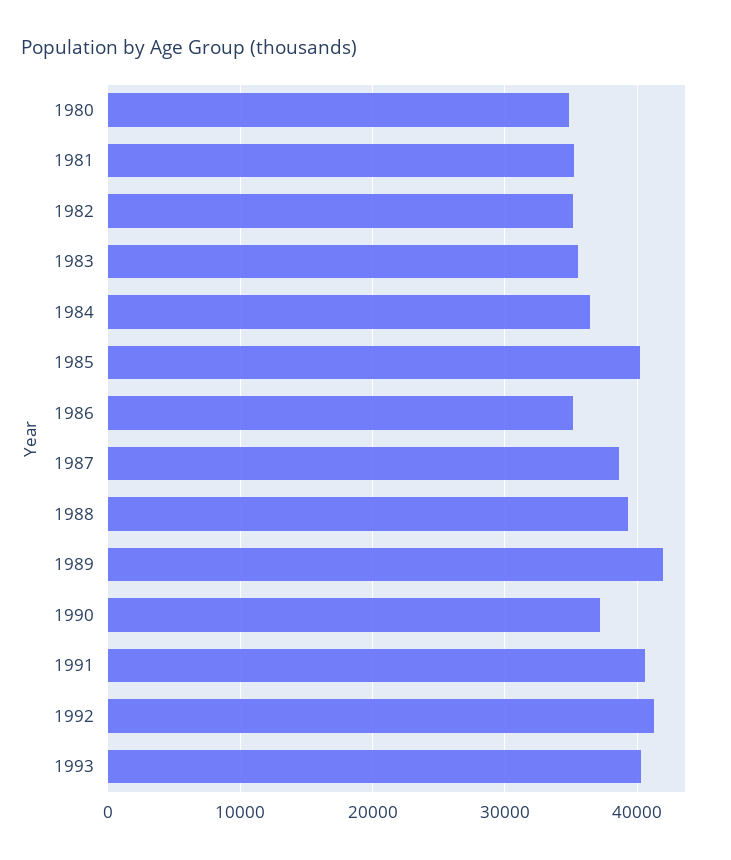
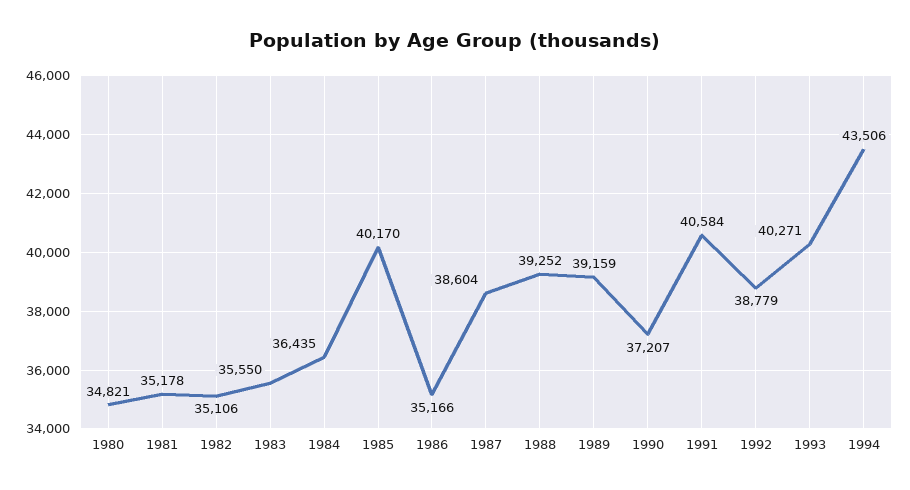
1989: 42000 -> 39159
1992: 41000 -> 38779
1994: none -> 43506

